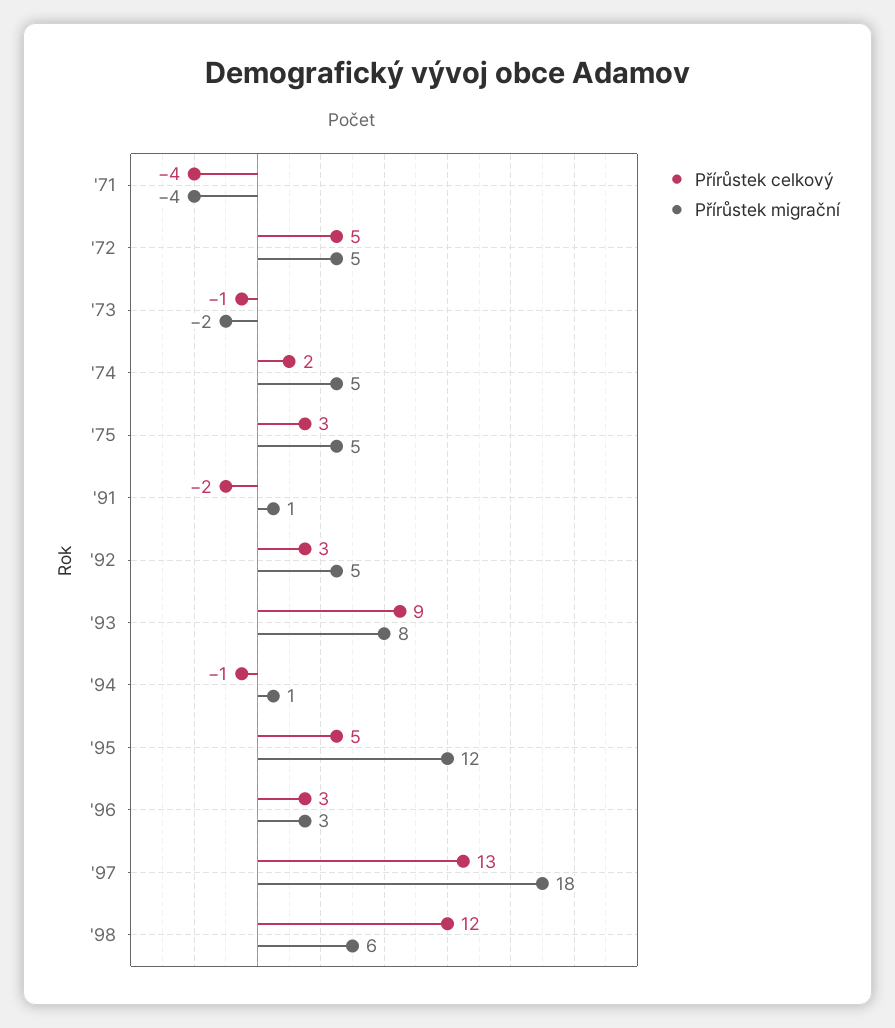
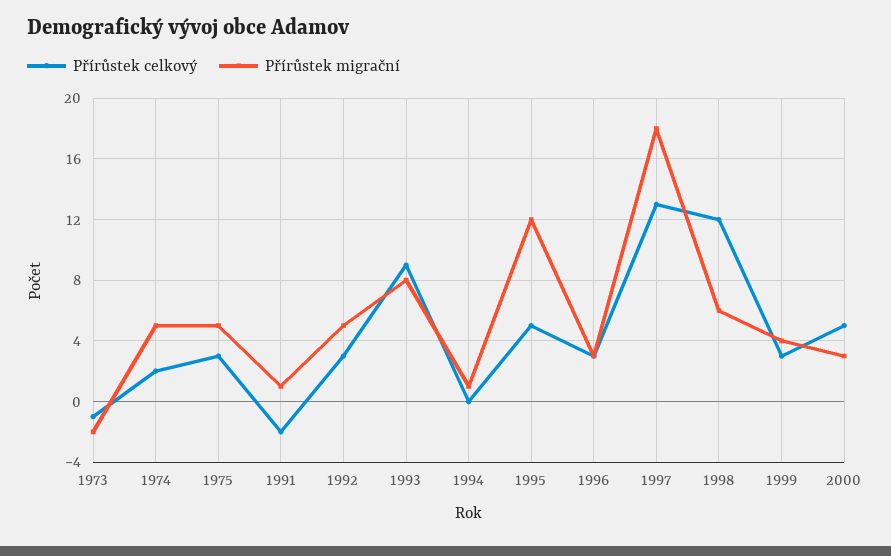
Přírůstek celkový, '71: -4 -> none
Přírůstek migrační, '71: -4 -> none
Přírůstek celkový, '72: 5 -> none
Přírůstek migrační, '72: 5 -> none
Přírůstek celkový, '94: -1 -> 0
Přírůstek celkový, 1999: none -> 3
Přírůstek migrační, 1999: none -> 4
Přírůstek celkový, 2000: none -> 5
Přírůstek migrační, 2000: none -> 3

